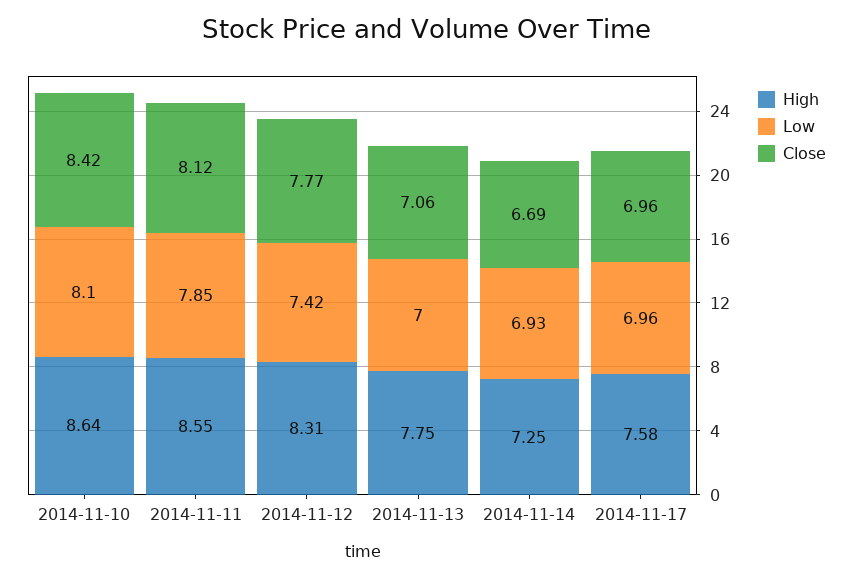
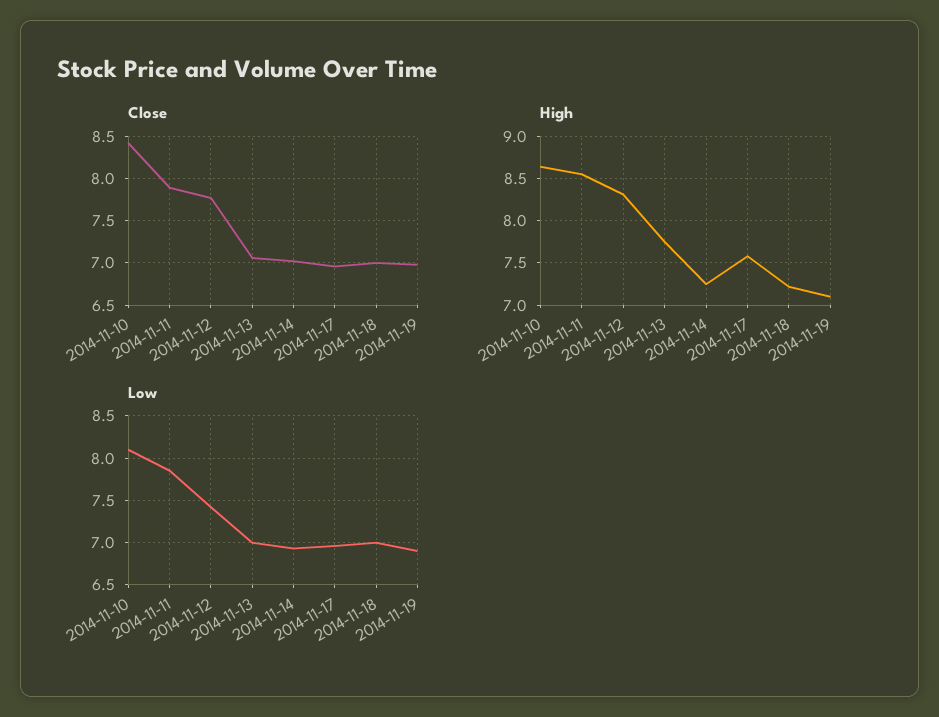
Close, 2014-11-11: 8.12 -> 7.9
Close, 2014-11-14: 6.69 -> 7
Close, 2014-11-18: none -> 7
Close, 2014-11-19: none -> 7
High, 2014-11-18: none -> 7.2
High, 2014-11-19: none -> 7.1
Low, 2014-11-18: none -> 7
Low, 2014-11-19: none -> 6.9

